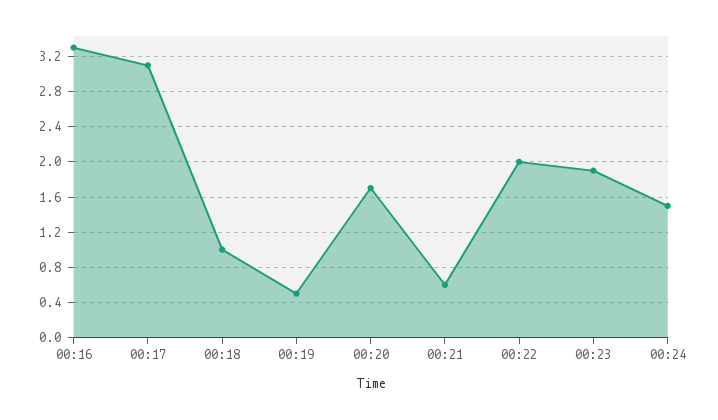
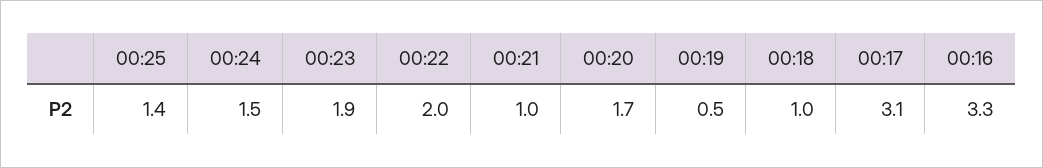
00:21: 0.6 -> 1
00:25: none -> 1.4

